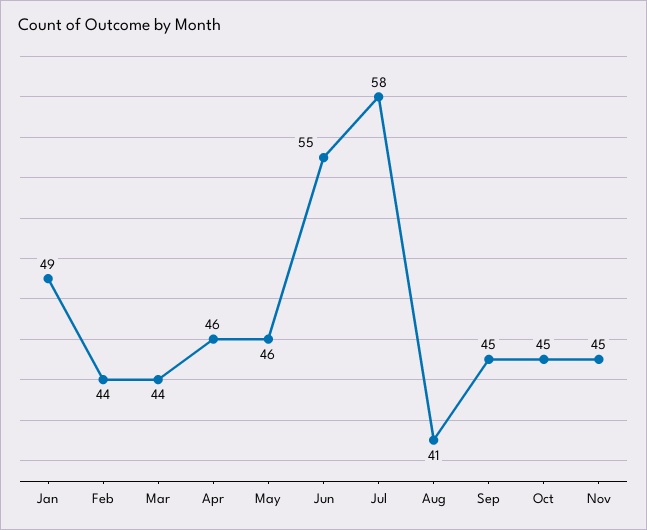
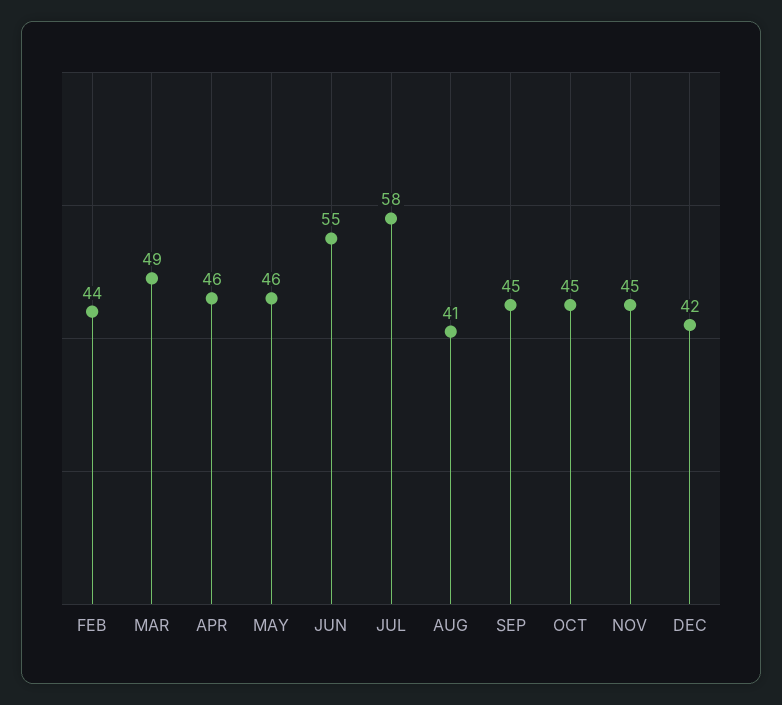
Jan: 49 -> none
Mar: 44 -> 49
DEC: none -> 42

